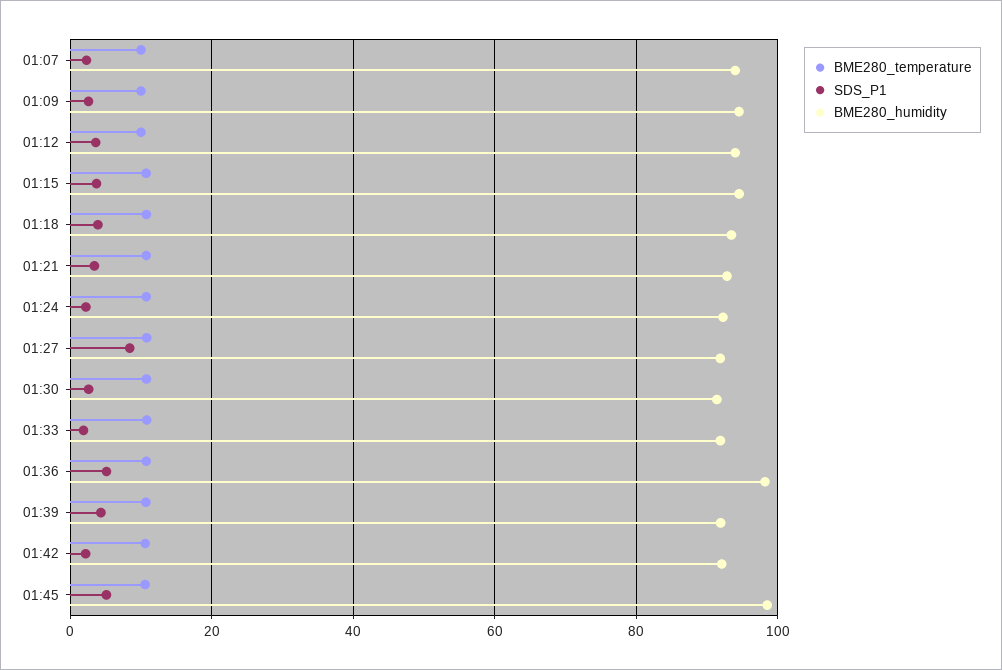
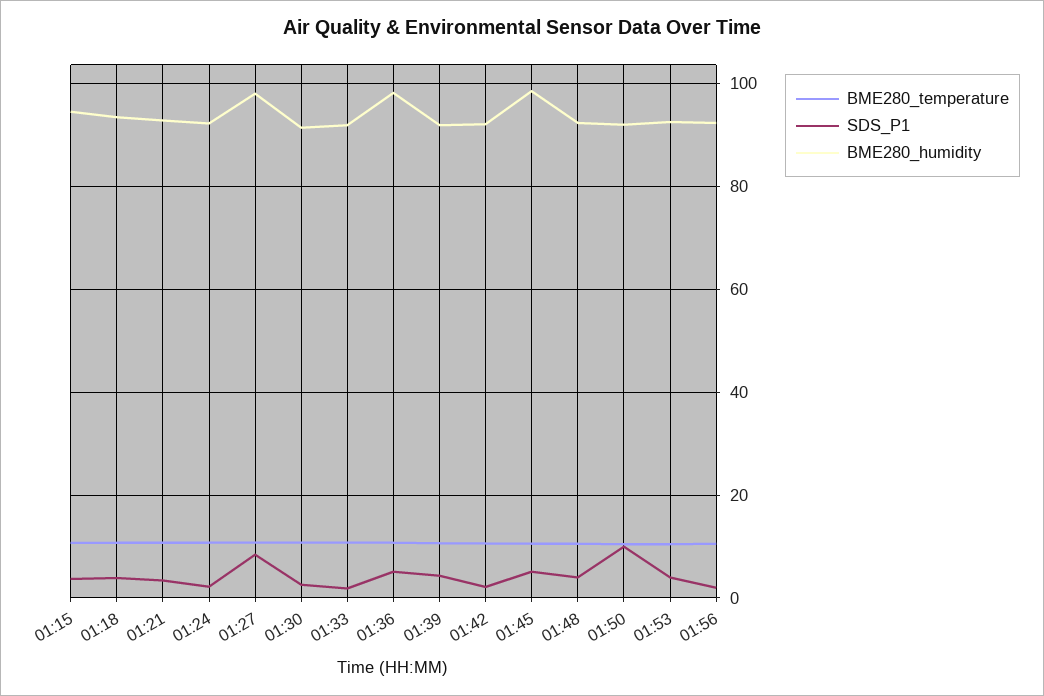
BME280_temperature, 01:07: 10 -> none
SDS_P1, 01:07: 2 -> none
BME280_humidity, 01:07: 94 -> none
BME280_temperature, 01:09: 10 -> none
SDS_P1, 01:09: 2 -> none
BME280_humidity, 01:09: 94 -> none
BME280_temperature, 01:12: 10 -> none
SDS_P1, 01:12: 4 -> none
BME280_humidity, 01:12: 94 -> none
BME280_humidity, 01:27: 92 -> 98
BME280_temperature, 01:48: none -> 10
SDS_P1, 01:48: none -> 4
BME280_humidity, 01:48: none -> 92
BME280_temperature, 01:50: none -> 10
SDS_P1, 01:50: none -> 10
BME280_humidity, 01:50: none -> 92
BME280_temperature, 01:53: none -> 10
SDS_P1, 01:53: none -> 4
BME280_humidity, 01:53: none -> 92
BME280_temperature, 01:56: none -> 10
SDS_P1, 01:56: none -> 2
BME280_humidity, 01:56: none -> 92

